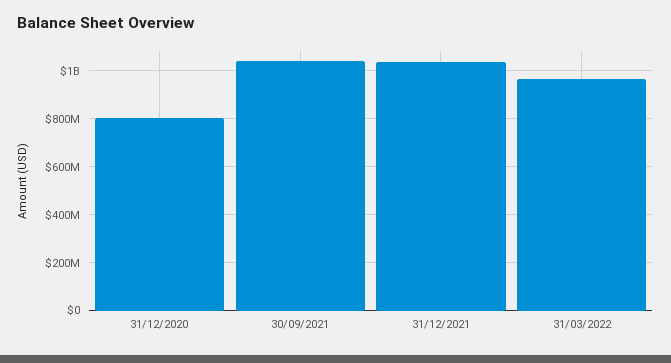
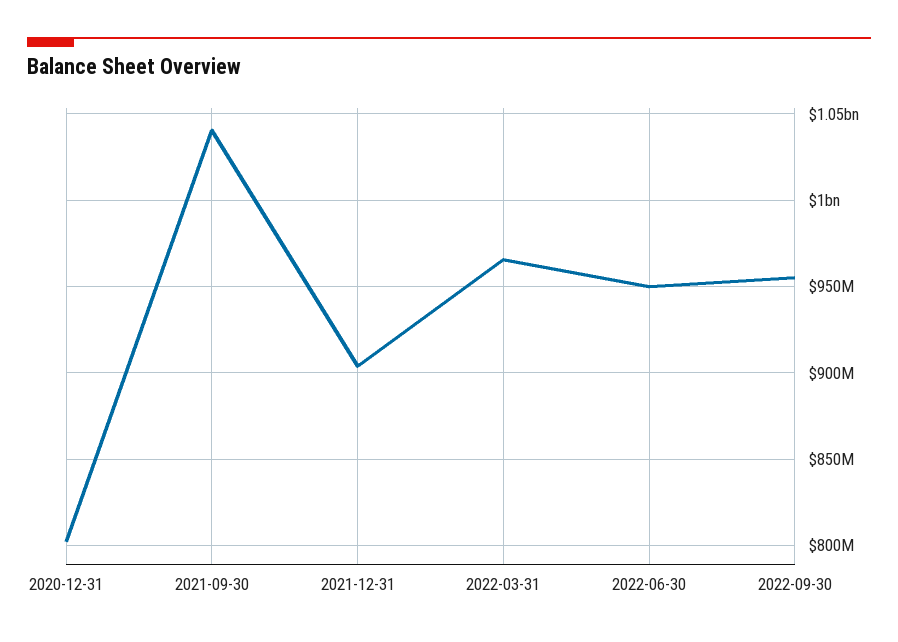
31/12/2021: 1050000000 -> 905000000
2022-06-30: none -> 950000000
2022-09-30: none -> 955000000

